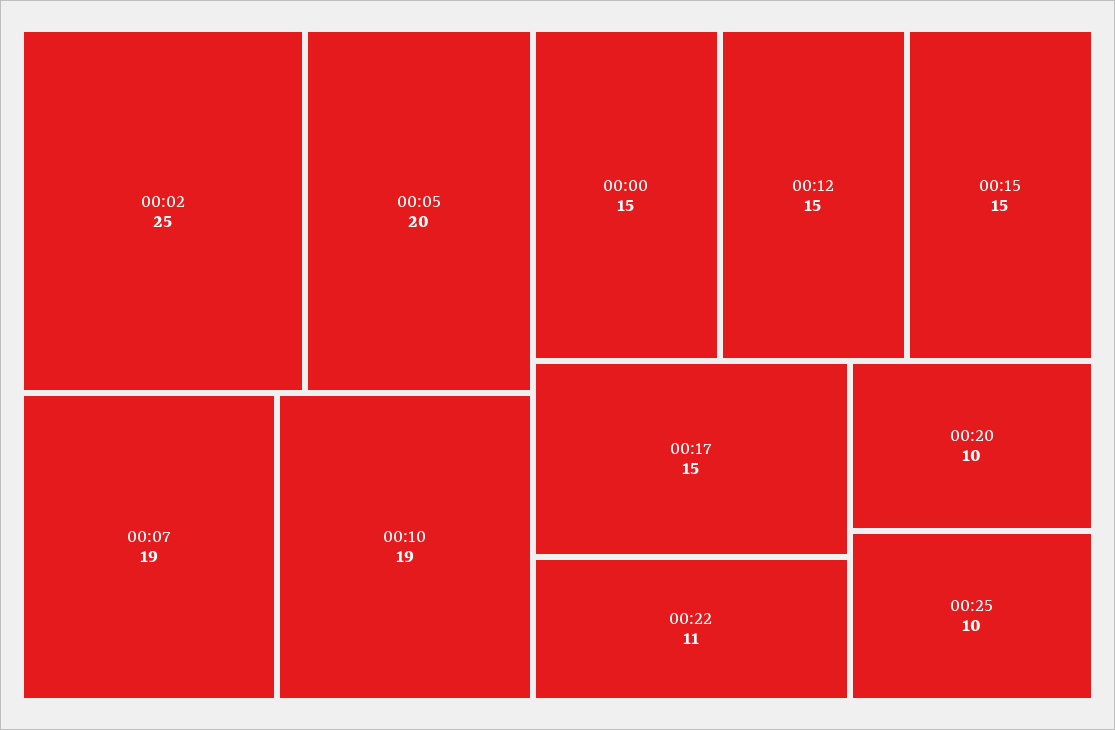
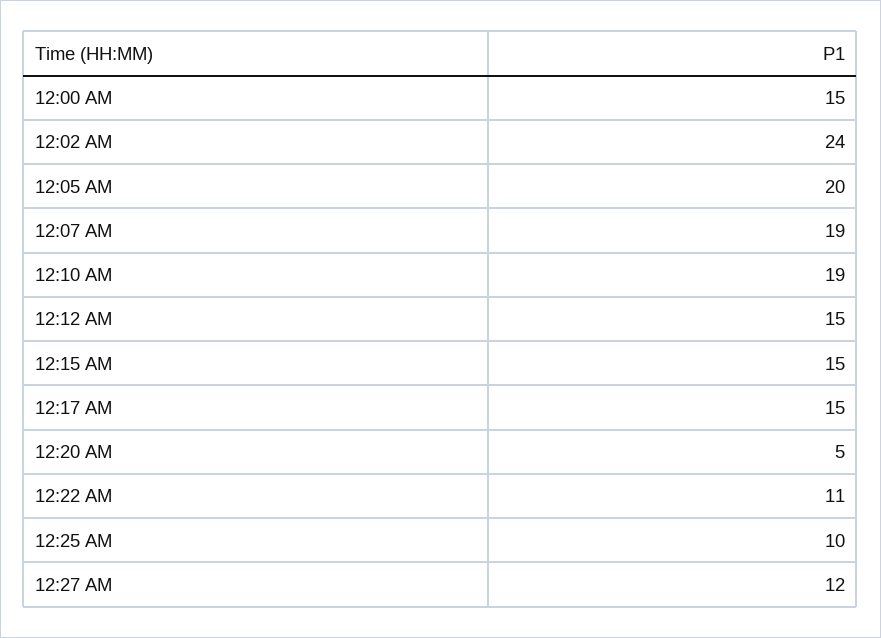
00:02: 25 -> 24
00:20: 10 -> 5
12:27 AM: none -> 12

